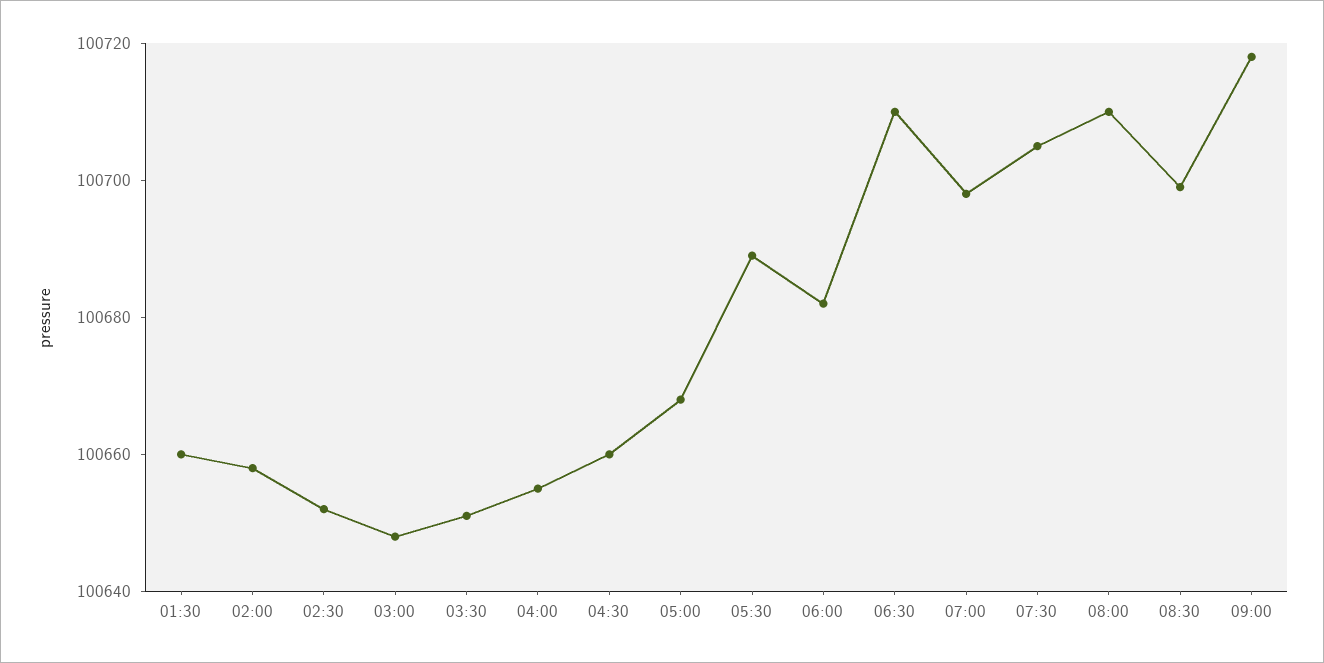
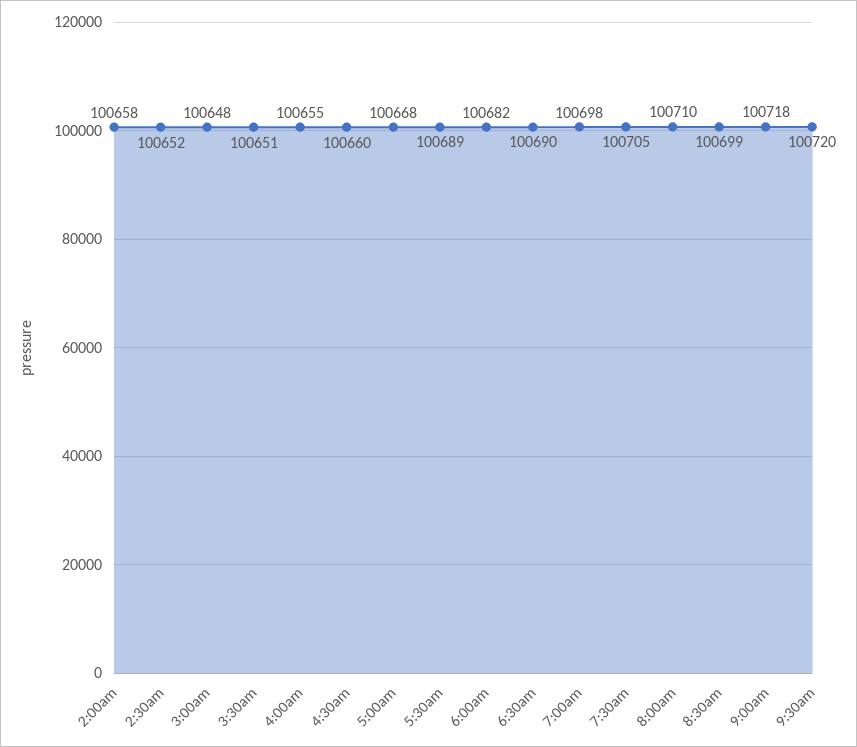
01:30: 100660 -> none
06:30: 100710 -> 100690
9:30am: none -> 100720

